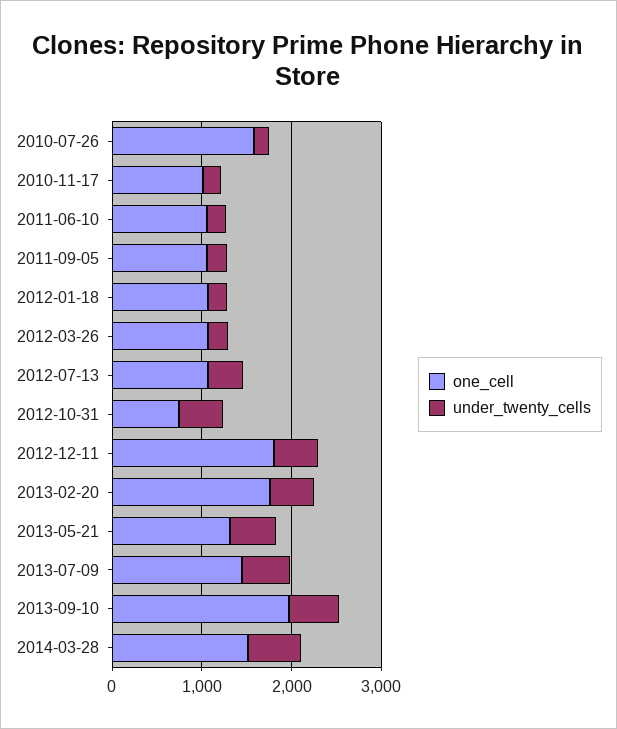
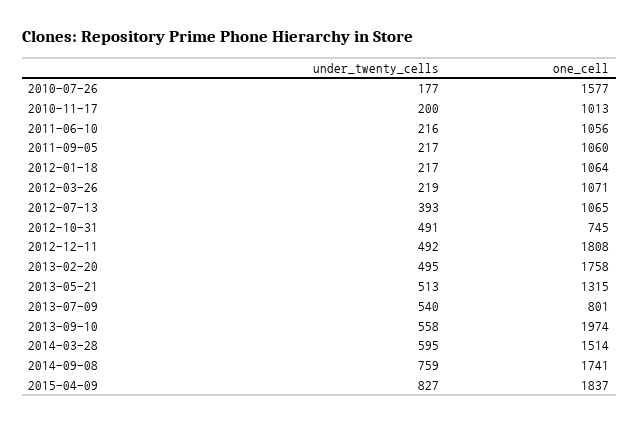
one_cell, 2013-07-09: 1400 -> 801
under_twenty_cells, 2014-09-08: none -> 759
one_cell, 2014-09-08: none -> 1741
under_twenty_cells, 2015-04-09: none -> 827
one_cell, 2015-04-09: none -> 1837

